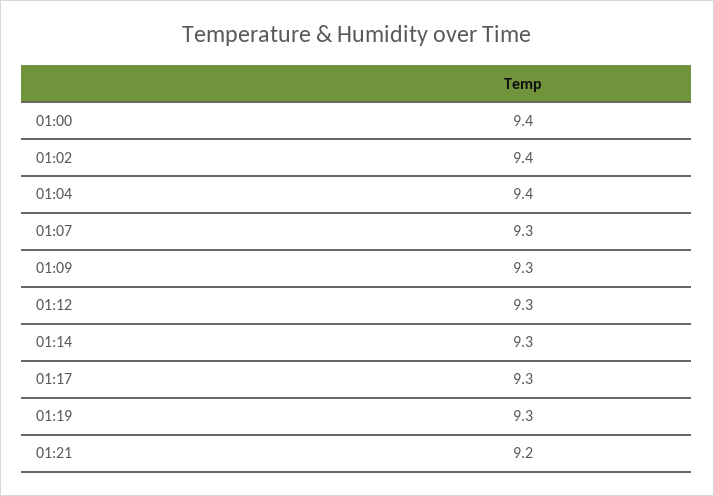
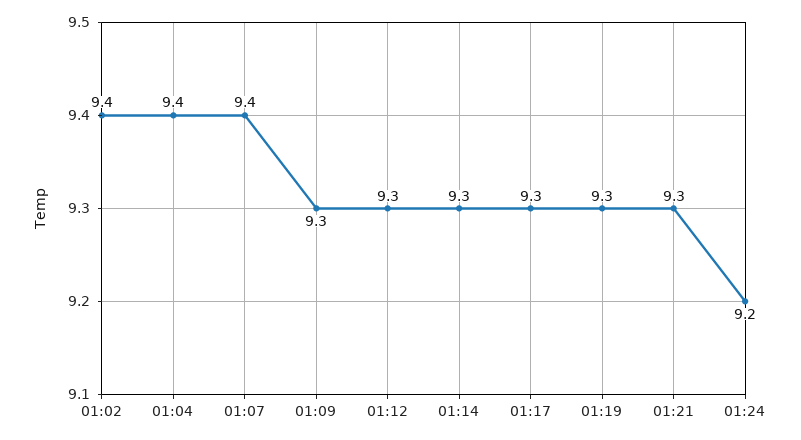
01:00: 9.4 -> none
01:07: 9.3 -> 9.4
01:21: 9.2 -> 9.3
01:24: none -> 9.2

